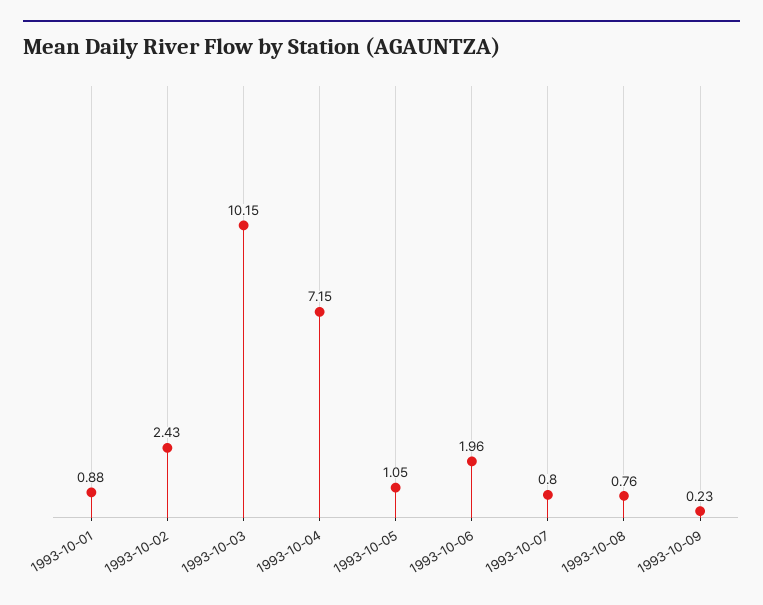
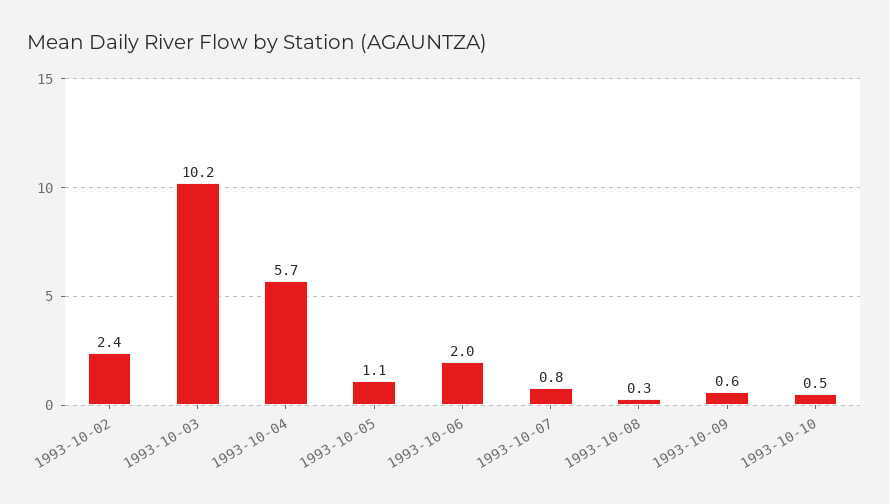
1993-10-01: 0.88 -> none
1993-10-04: 7.15 -> 5.7
1993-10-08: 0.76 -> 0.3
1993-10-09: 0.23 -> 0.6
1993-10-10: none -> 0.5

